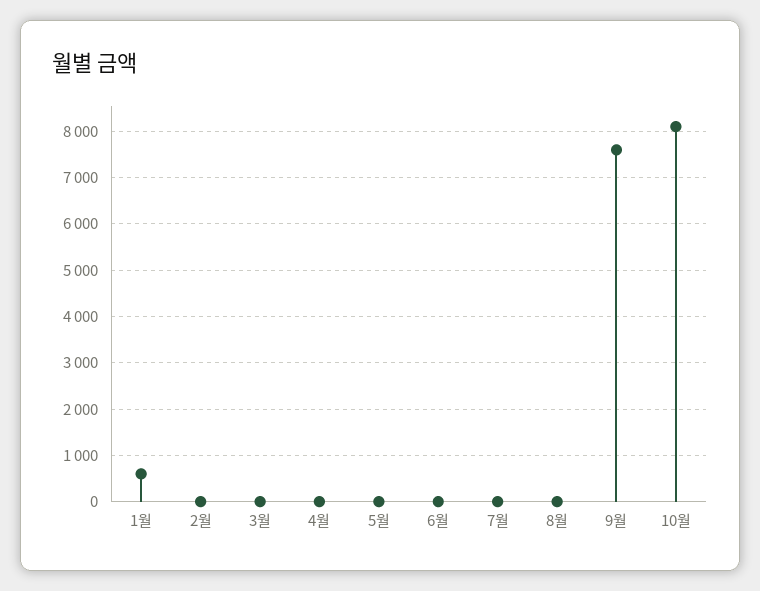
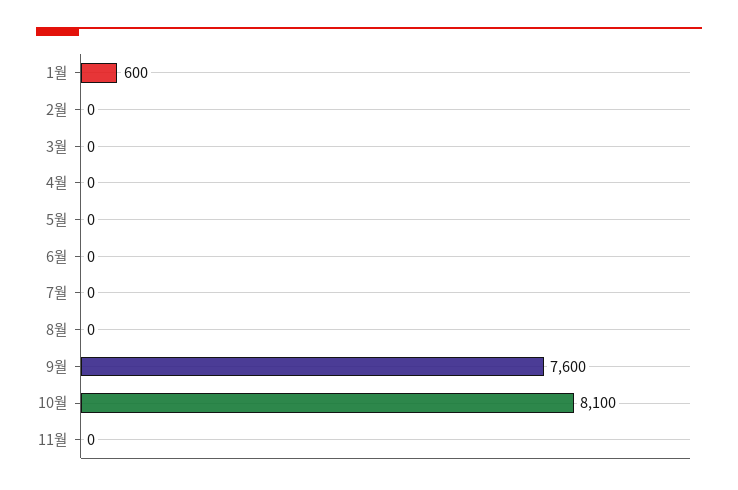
11월: none -> 0

